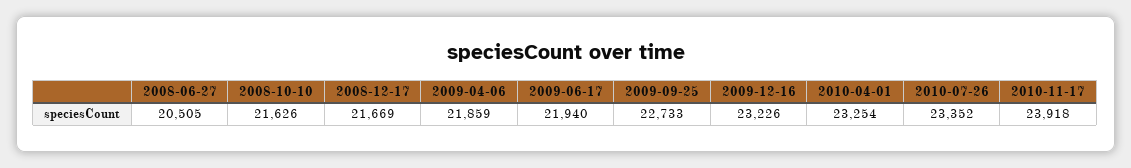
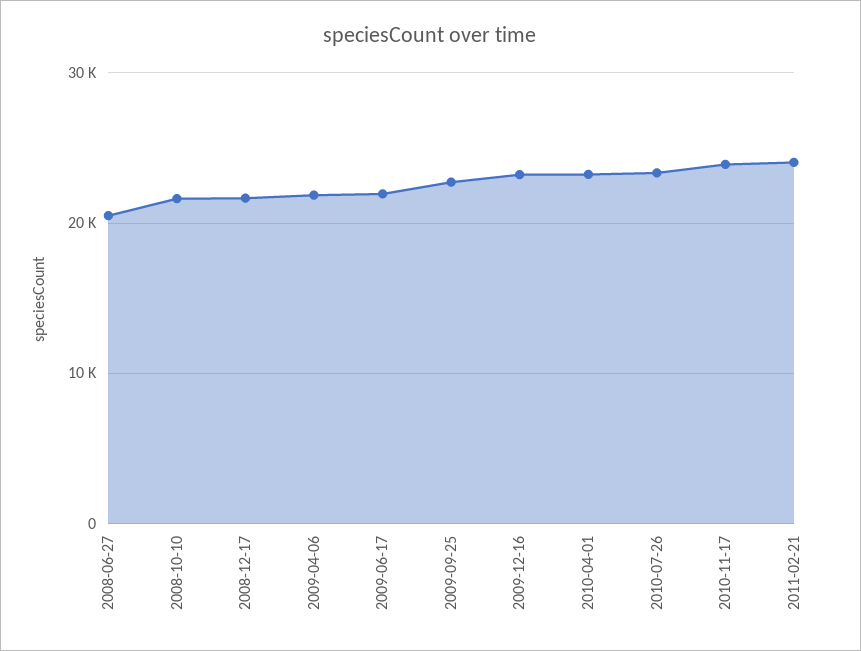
2011-02-21: none -> 24000

